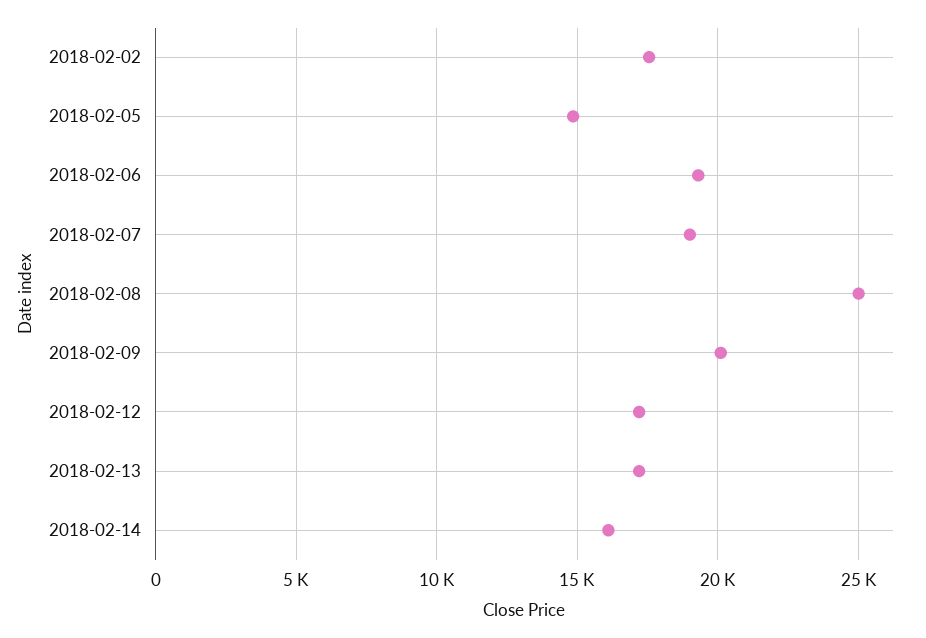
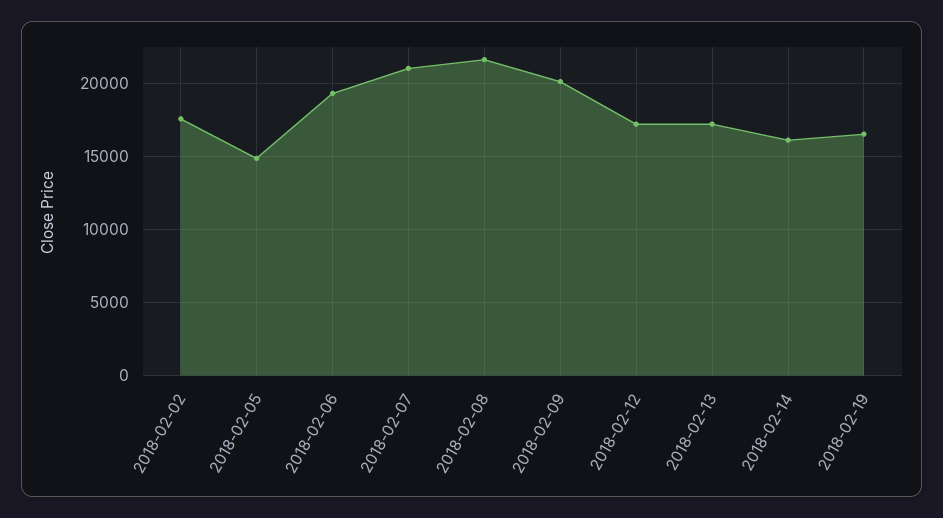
2018-02-07: 19000 -> 21000
2018-02-08: 25000 -> 21500
2018-02-19: none -> 16500

